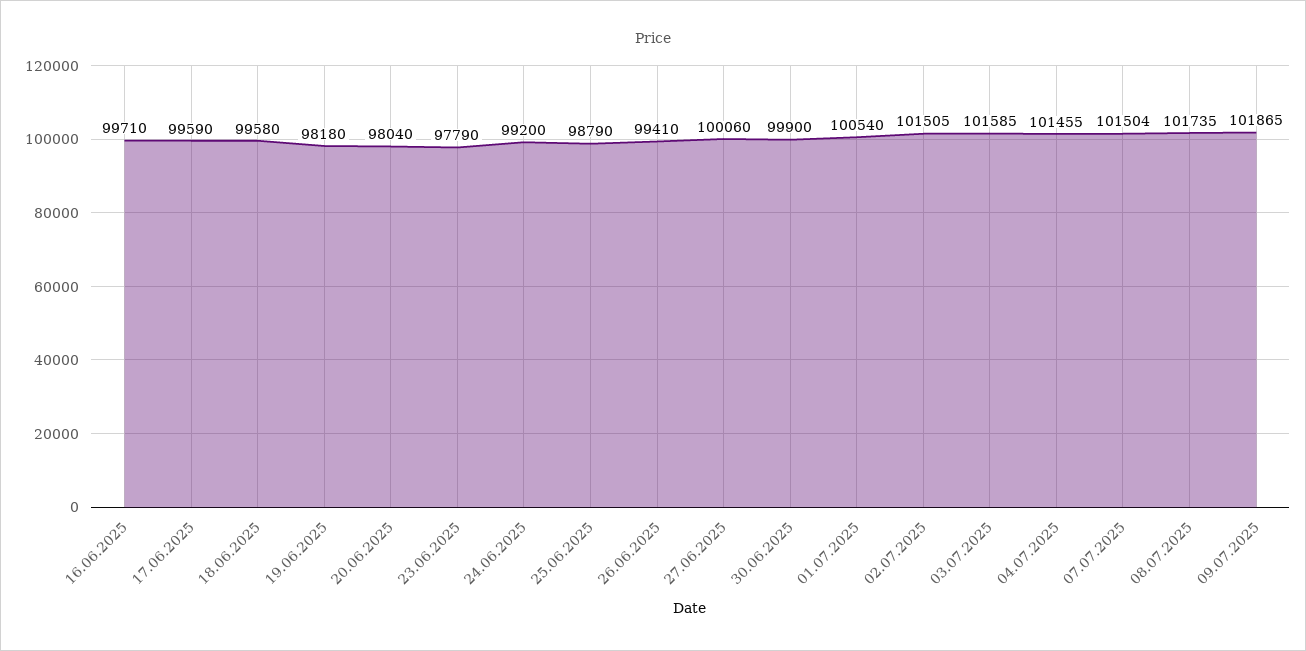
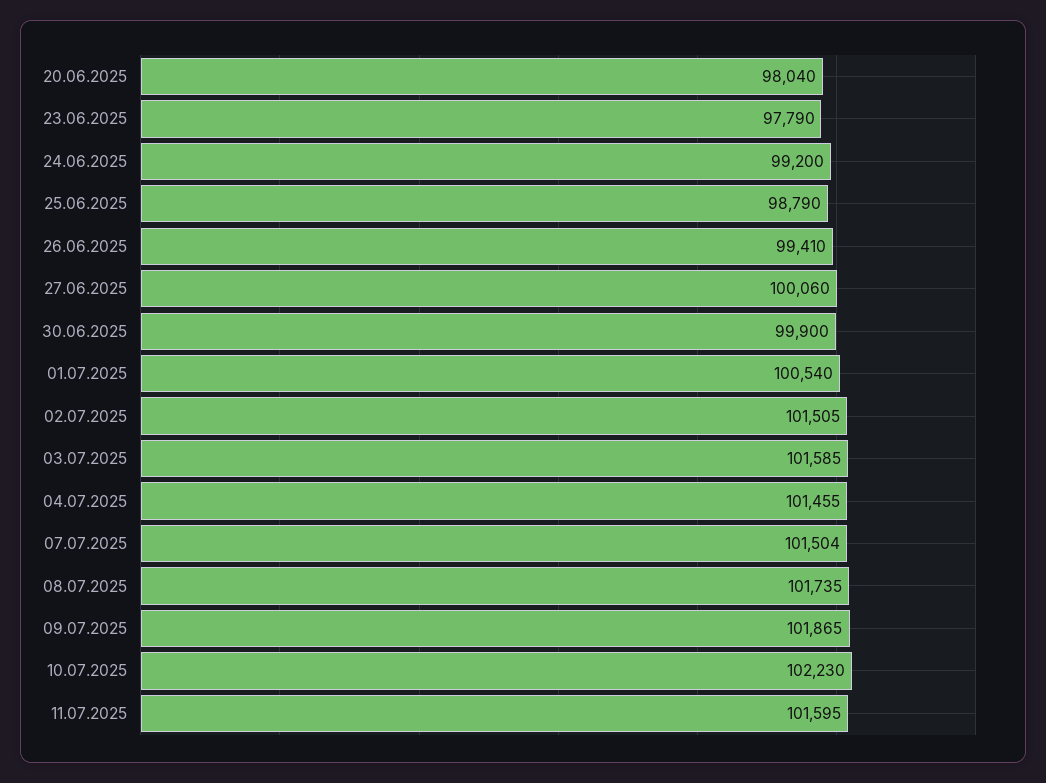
16.06.2025: 99710 -> none
17.06.2025: 99590 -> none
18.06.2025: 99580 -> none
19.06.2025: 98180 -> none
10.07.2025: none -> 102230
11.07.2025: none -> 101595

